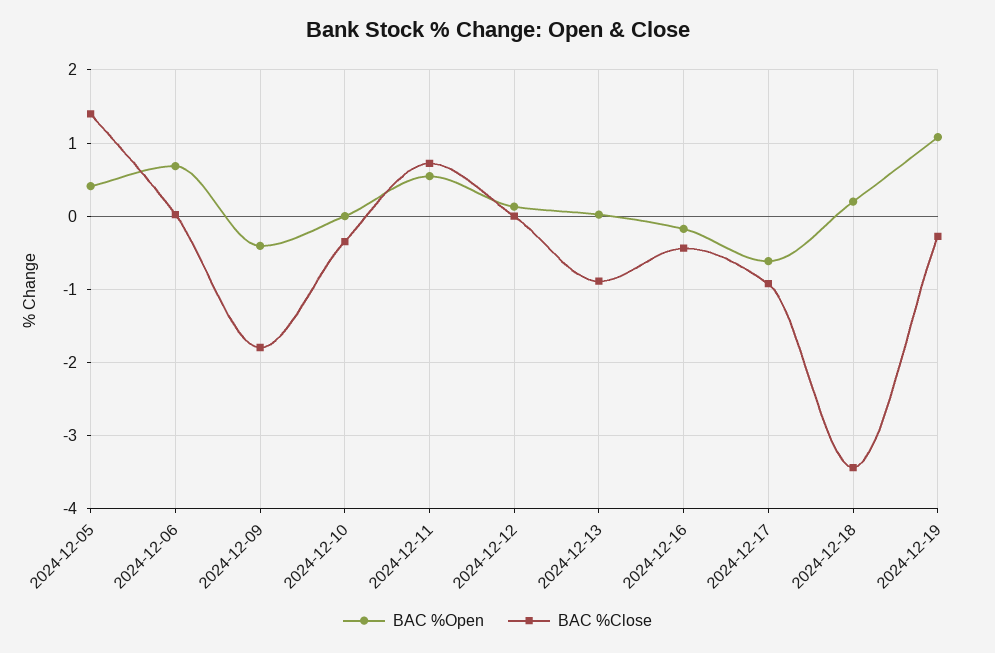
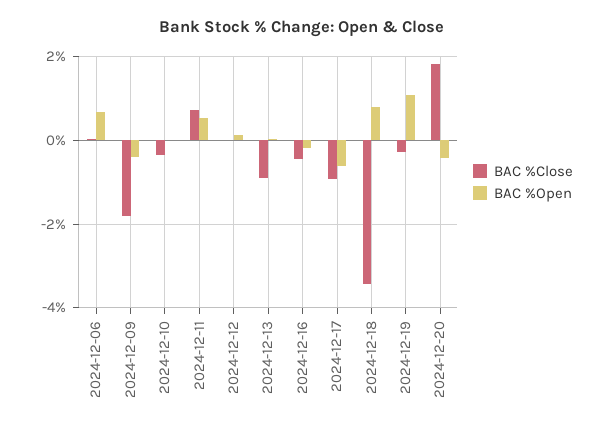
BAC %Open, 2024-12-05: 0.4 -> none
BAC %Close, 2024-12-05: 1.4 -> none
BAC %Open, 2024-12-18: 0.2 -> 0.8
BAC %Close, 2024-12-20: none -> 1.8
BAC %Open, 2024-12-20: none -> -0.4

